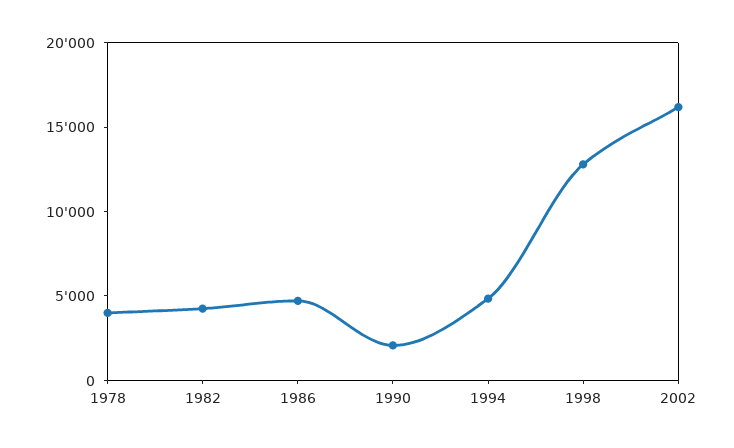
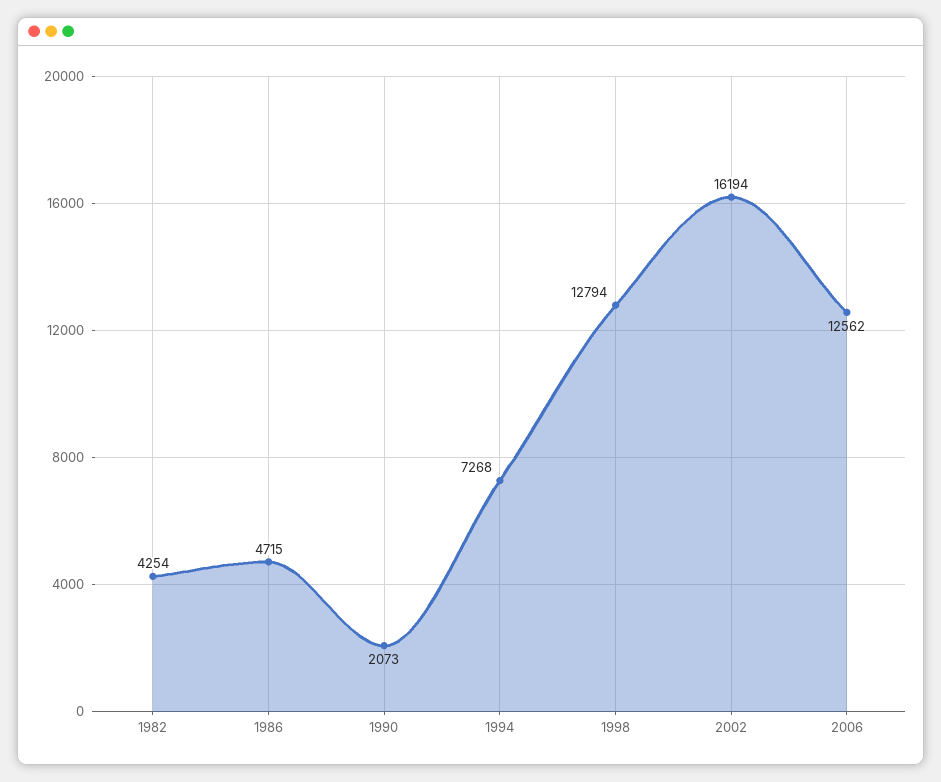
1978: 4000 -> none
1994: 5000 -> 7268
2006: none -> 12562

